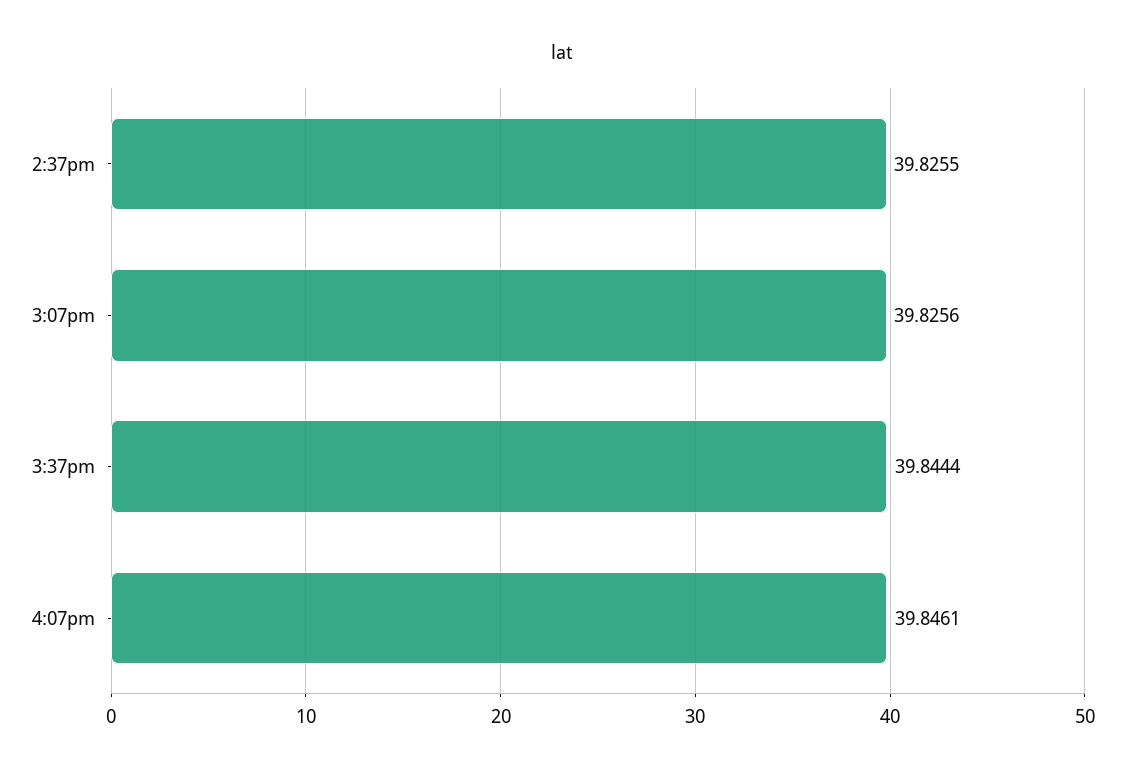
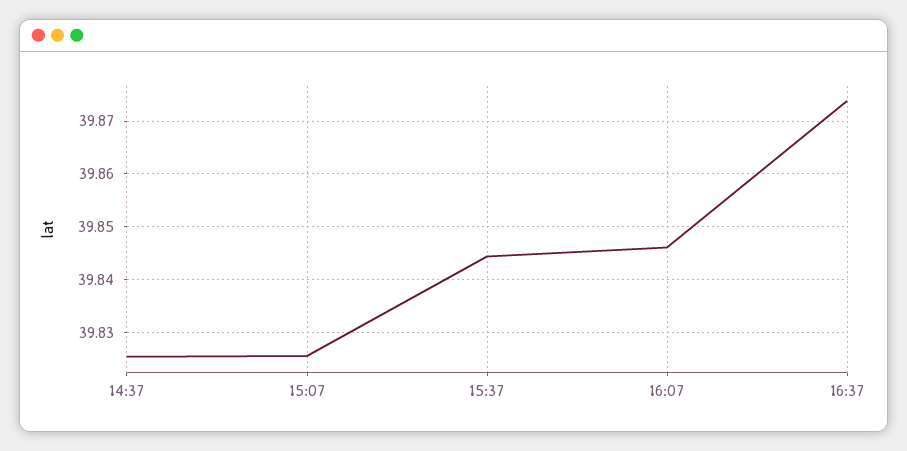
16:37: none -> 39.874

